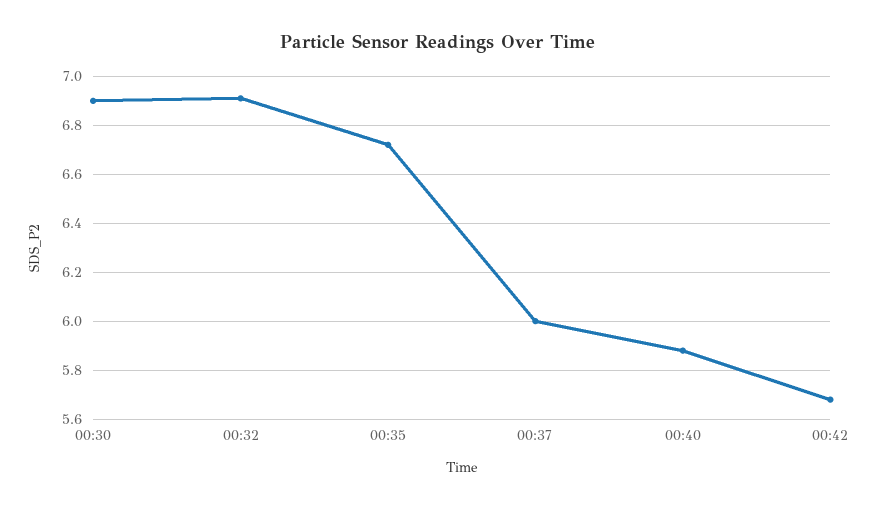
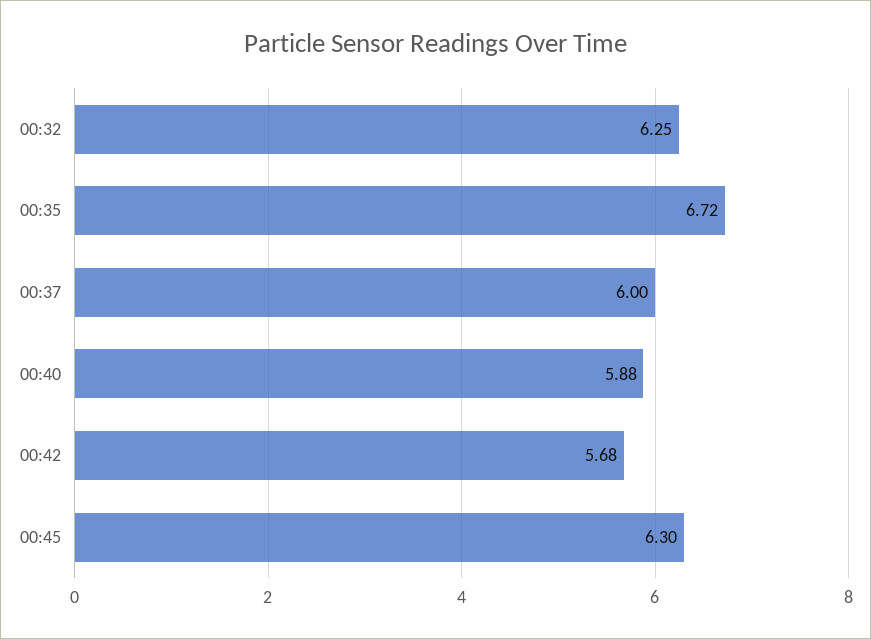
00:30: 6.9 -> none
00:32: 6.9 -> 6.25
00:45: none -> 6.3

